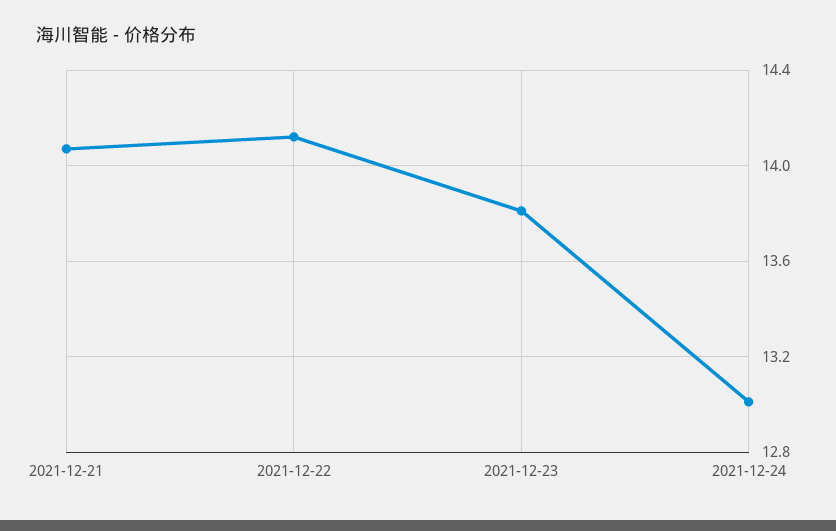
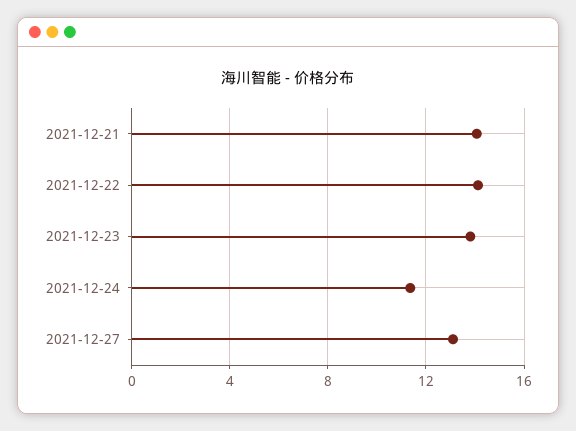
2021-12-24: 13 -> 11.5
2021-12-27: none -> 13

